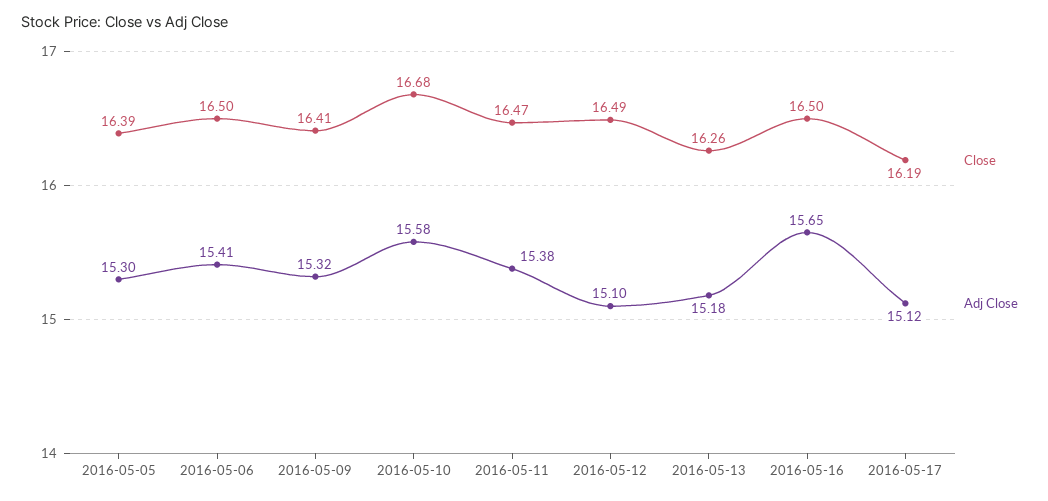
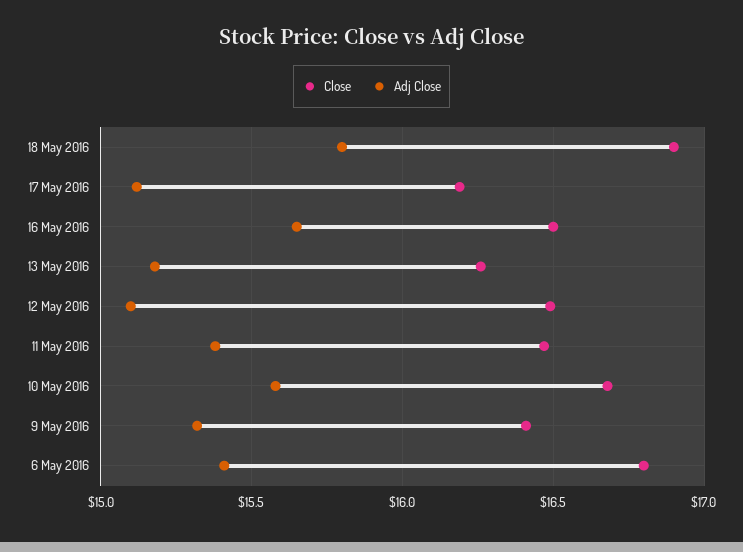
Close, 2016-05-05: 16.39 -> none
Adj Close, 2016-05-05: 15.3 -> none
Close, 2016-05-06: 16.5 -> 16.8
Close, 18 May 2016: none -> 16.9
Adj Close, 18 May 2016: none -> 15.8

